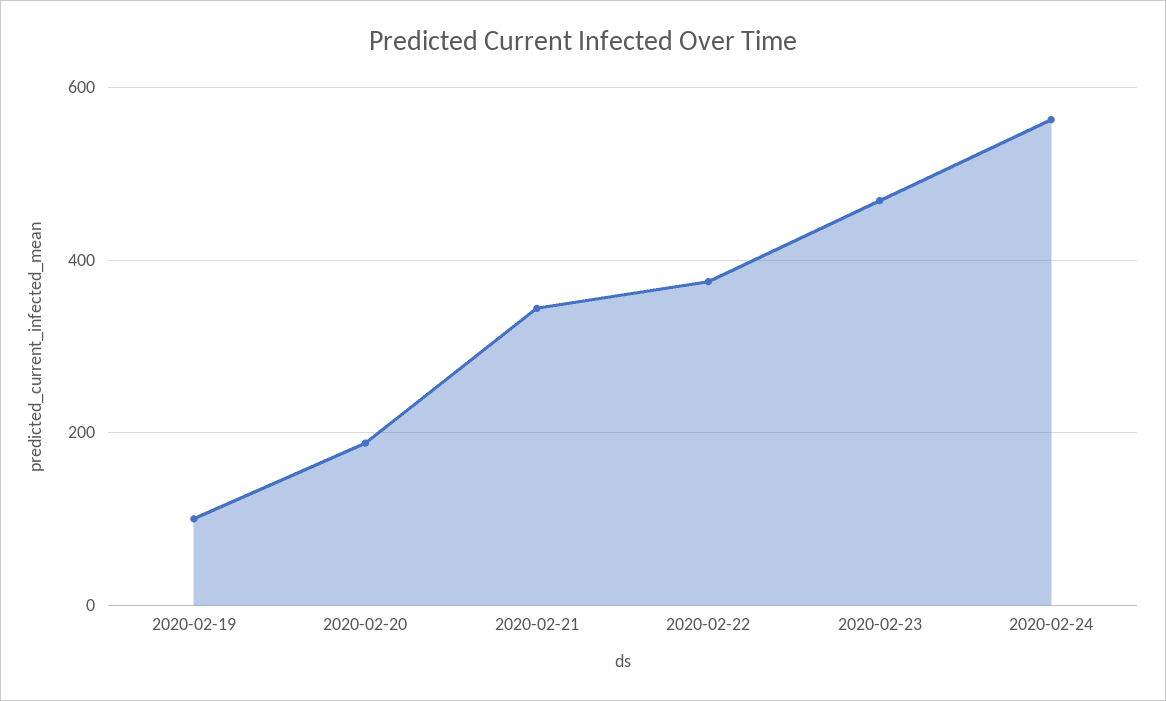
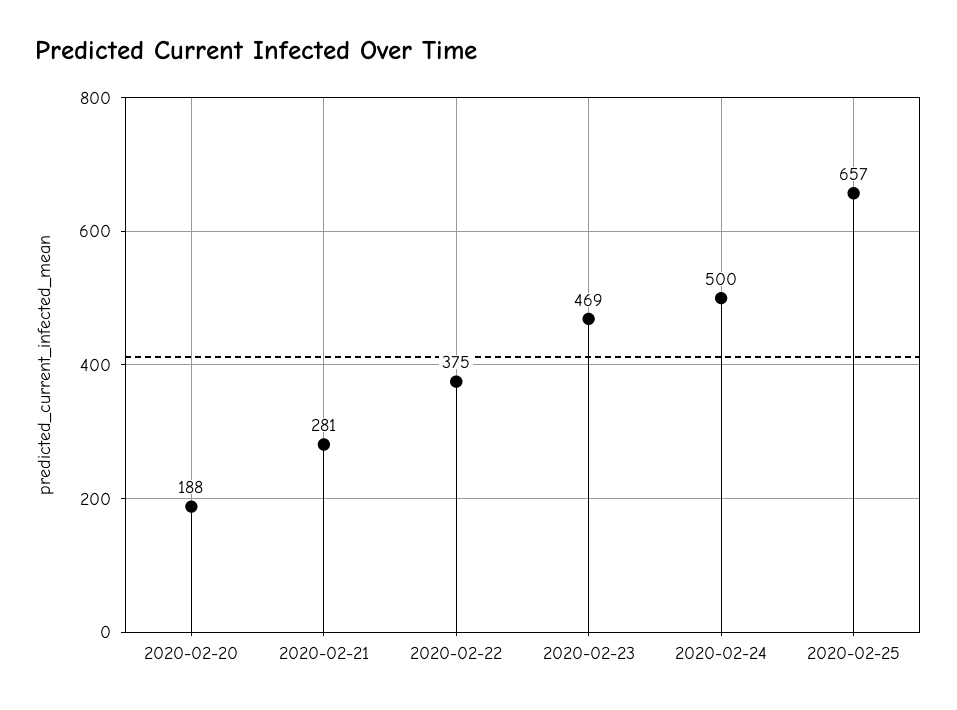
2020-02-19: 100 -> none
2020-02-21: 340 -> 281
2020-02-24: 560 -> 500
2020-02-25: none -> 657

